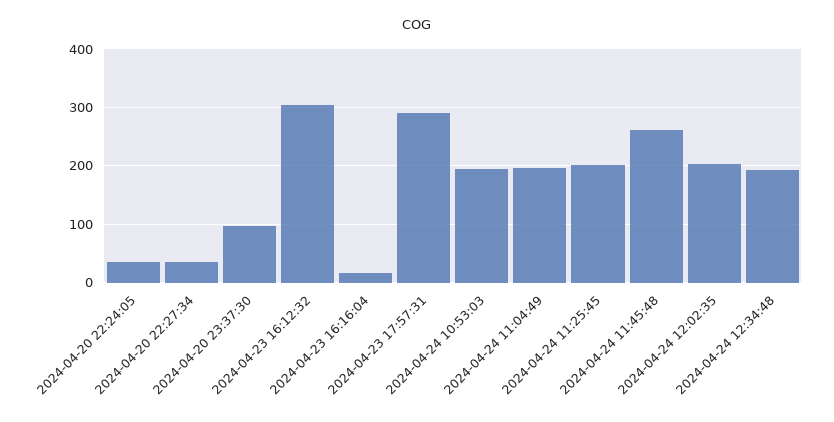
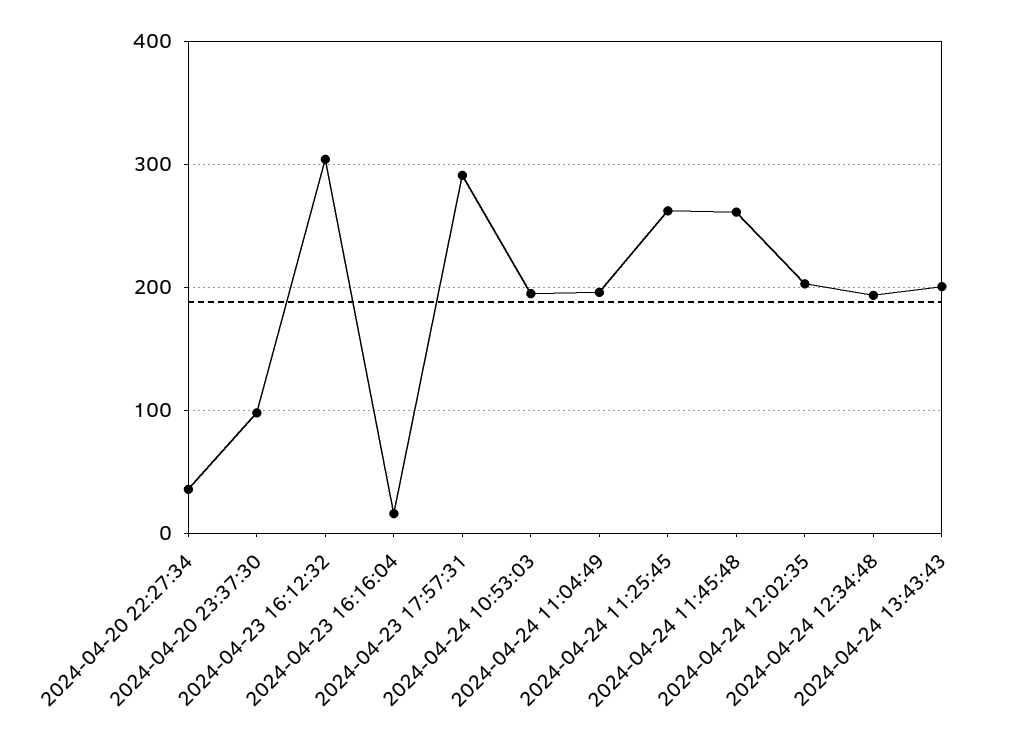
2024-04-20 22:24:05: 40 -> none
2024-04-24 11:25:45: 200 -> 260
2024-04-24 13:43:43: none -> 200

